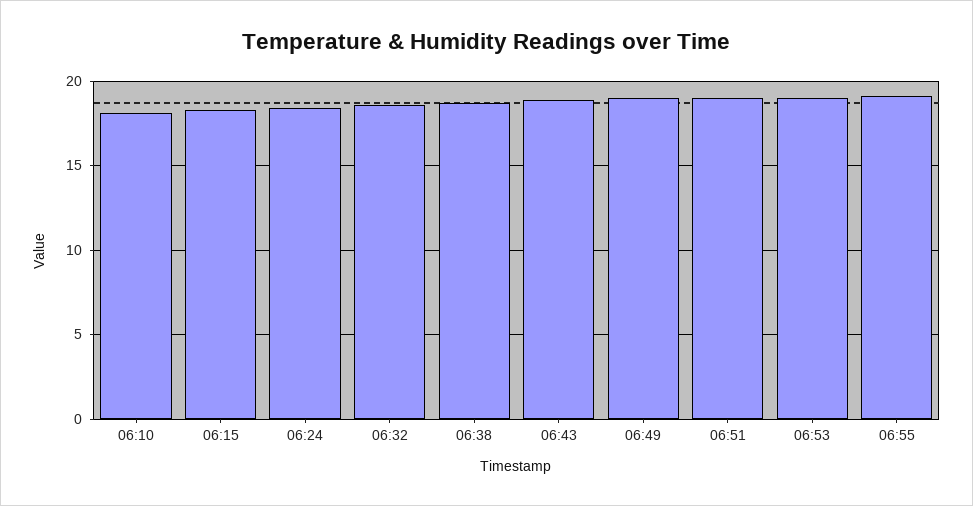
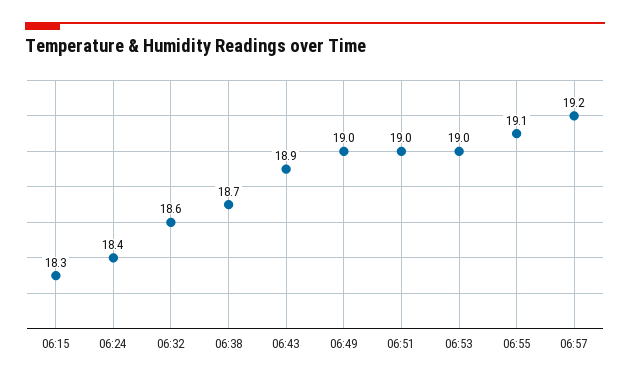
06:10: 18 -> none
06:57: none -> 19.2

